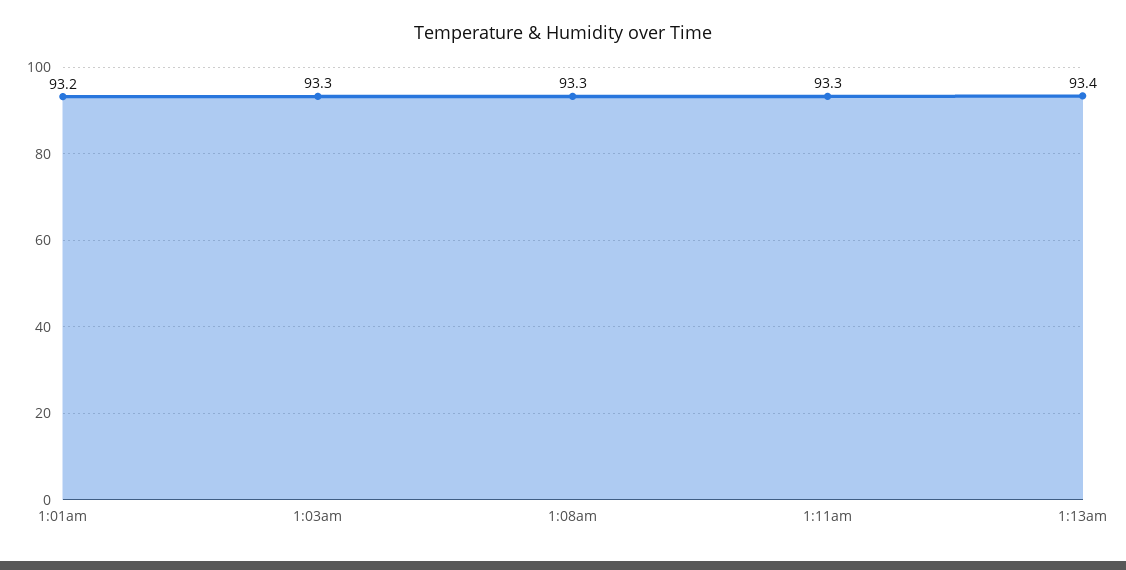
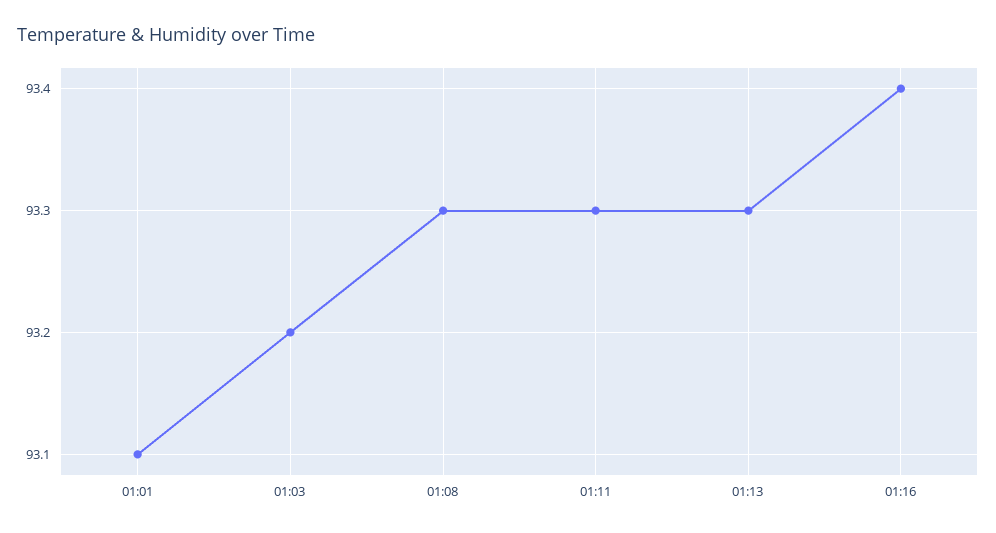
1:01am: 93.2 -> 93.1
1:03am: 93.3 -> 93.2
1:13am: 93.4 -> 93.3
01:16: none -> 93.4

